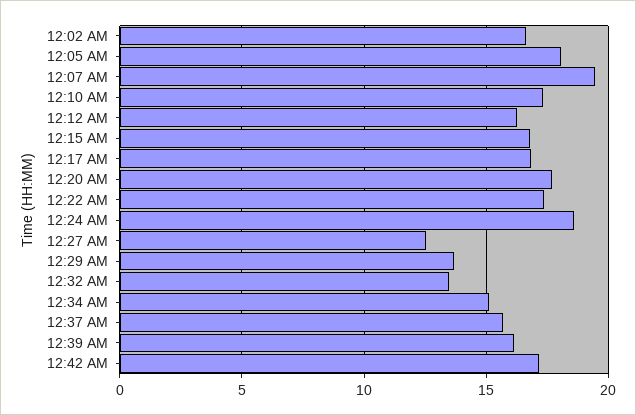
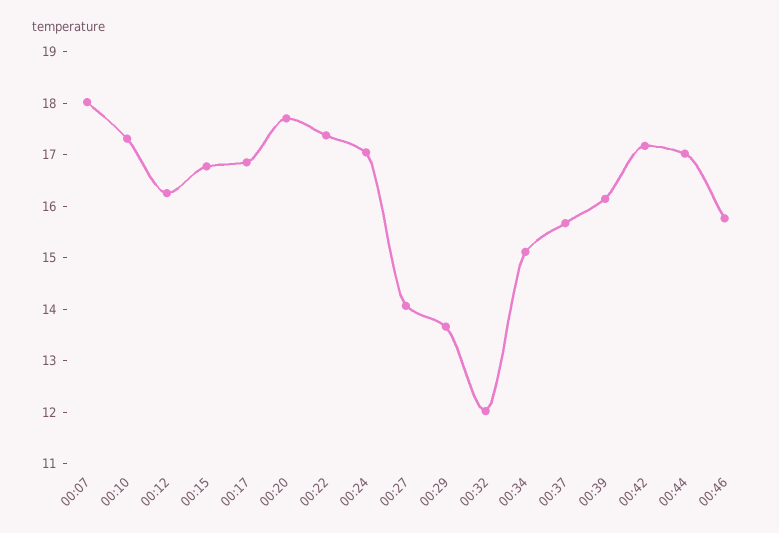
12:02 AM: 16.5 -> none
12:05 AM: 18 -> none
12:07 AM: 19.5 -> 18
12:24 AM: 18.5 -> 17
12:27 AM: 12.5 -> 14
12:32 AM: 13.5 -> 12
00:44: none -> 17
00:46: none -> 15.8

